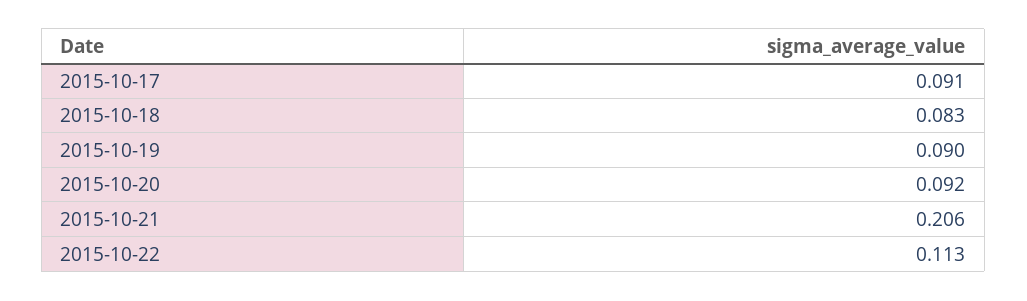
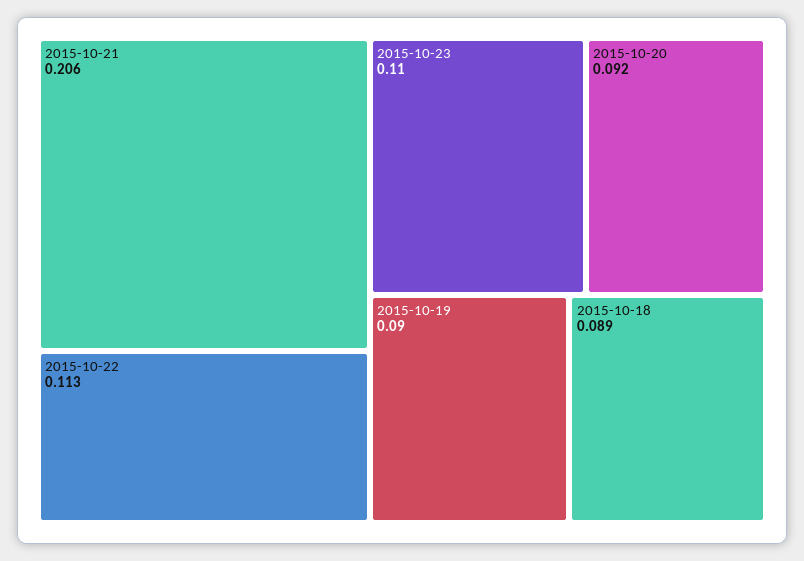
2015-10-17: 0.091 -> none
2015-10-18: 0.083 -> 0.089
2015-10-23: none -> 0.11

